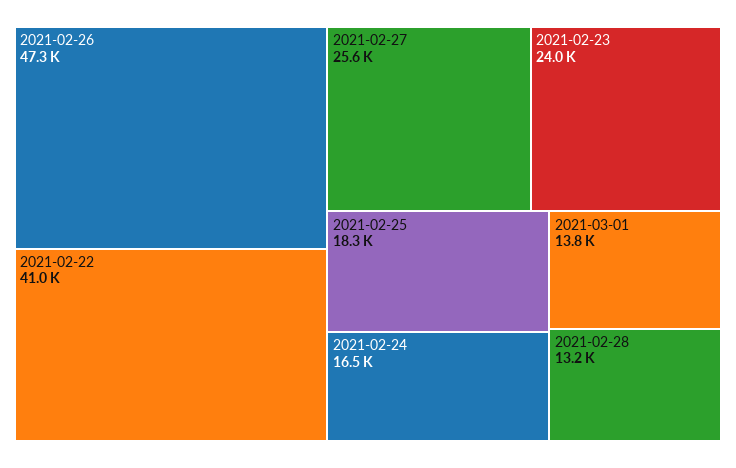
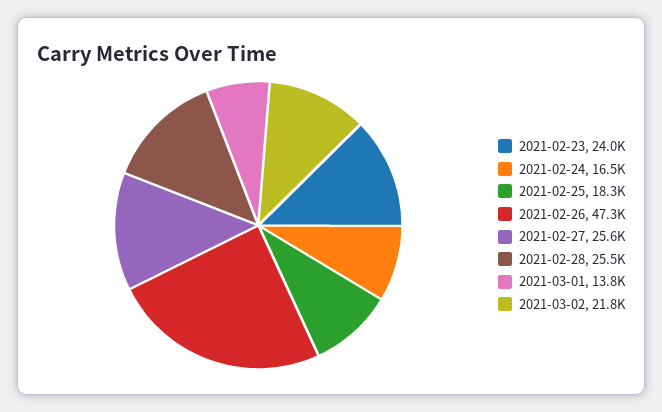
2021-02-22: 41000 -> none
2021-02-28: 13200 -> 25500
2021-03-02: none -> 21800

